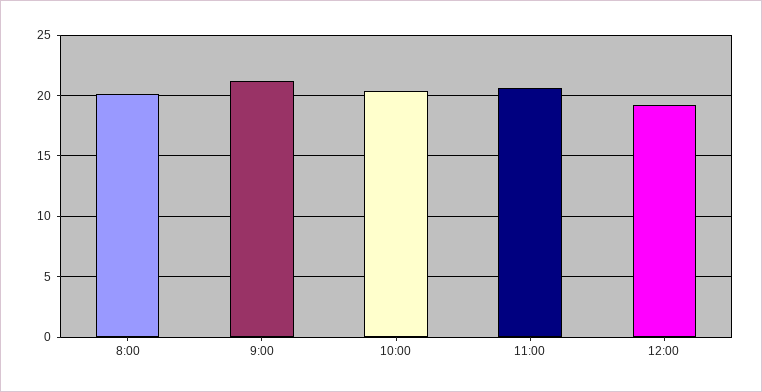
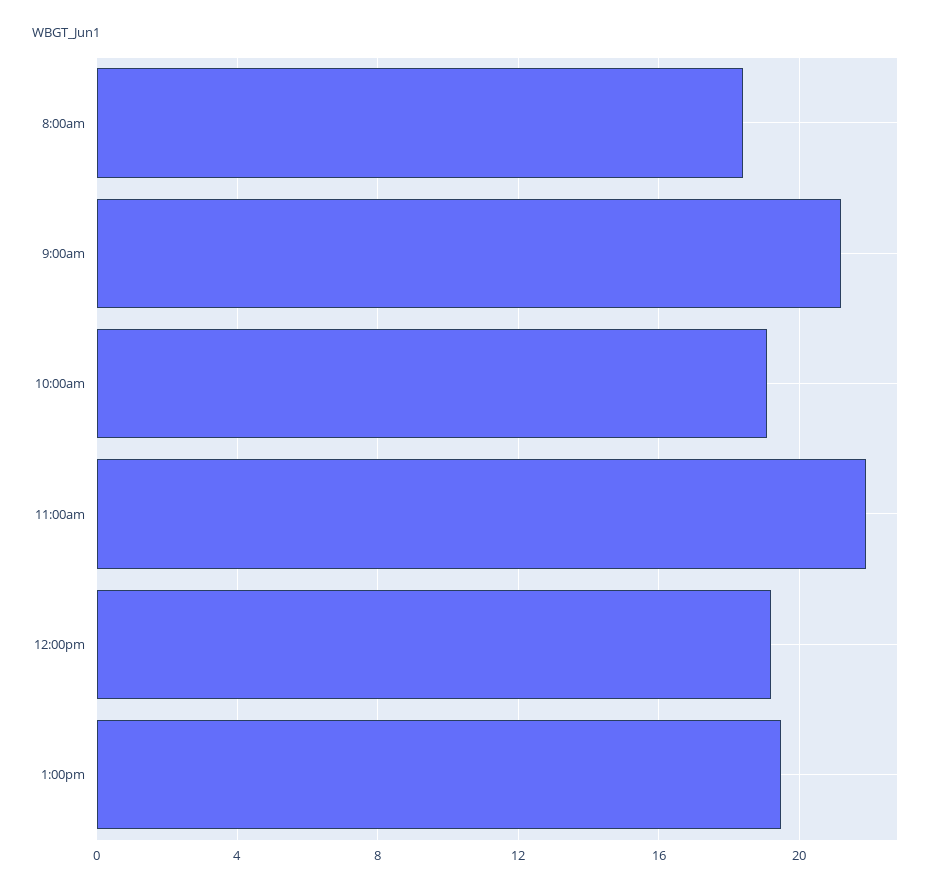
8:00: 20 -> 18.5
10:00: 20.5 -> 19
11:00: 20.5 -> 22
1:00pm: none -> 19.5

